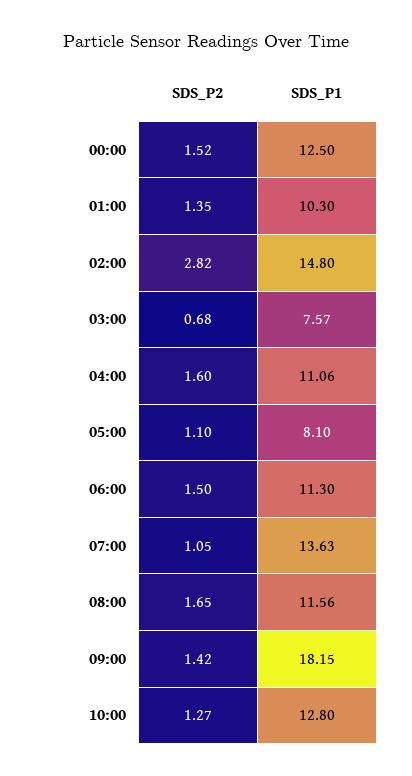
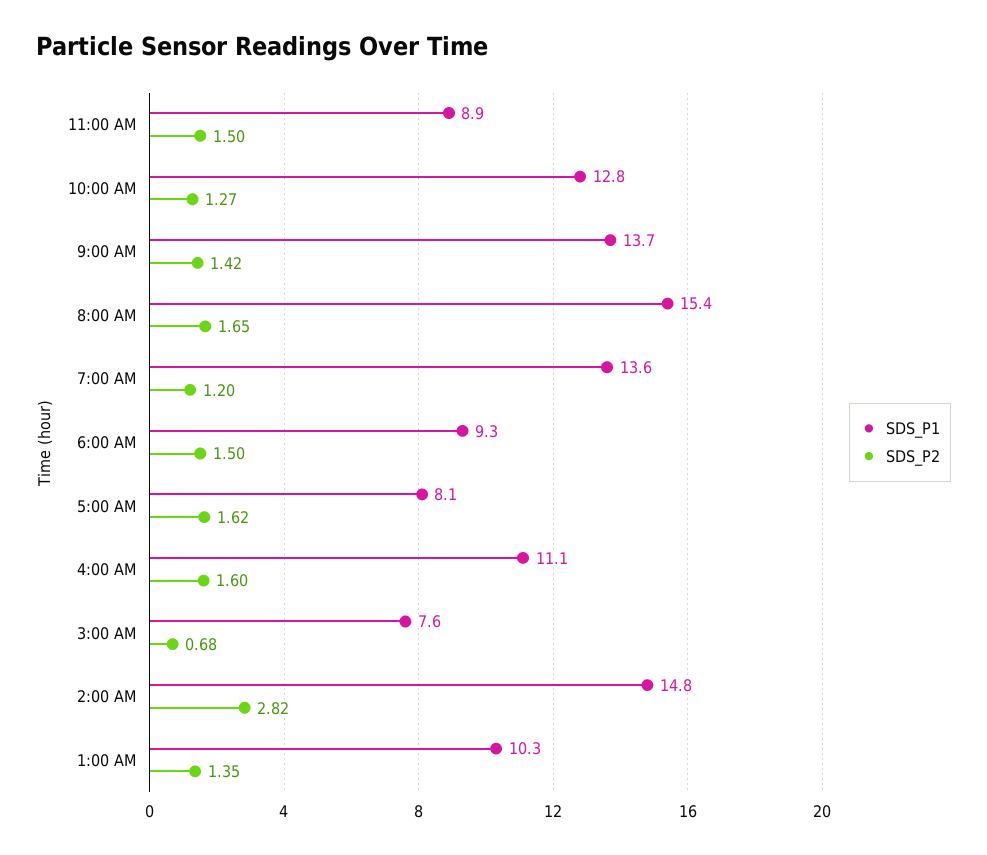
SDS_P2, 00:00: 1.52 -> none
SDS_P1, 00:00: 12.5 -> none
SDS_P2, 05:00: 1.1 -> 1.62
SDS_P1, 06:00: 11.3 -> 9.3
SDS_P2, 07:00: 1.05 -> 1.2
SDS_P1, 08:00: 11.56 -> 15.4
SDS_P1, 09:00: 18.15 -> 13.7
SDS_P1, 11:00 AM: none -> 8.9
SDS_P2, 11:00 AM: none -> 1.5

